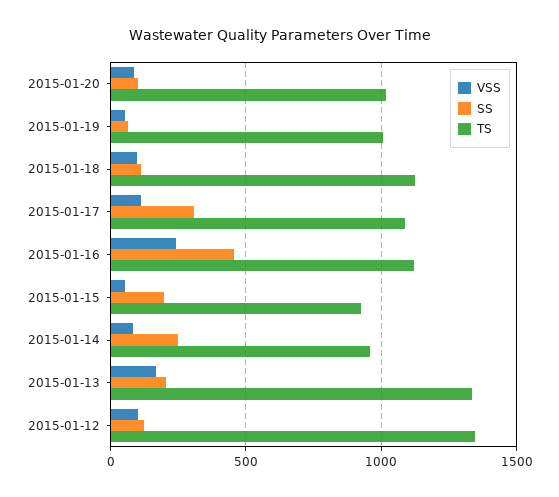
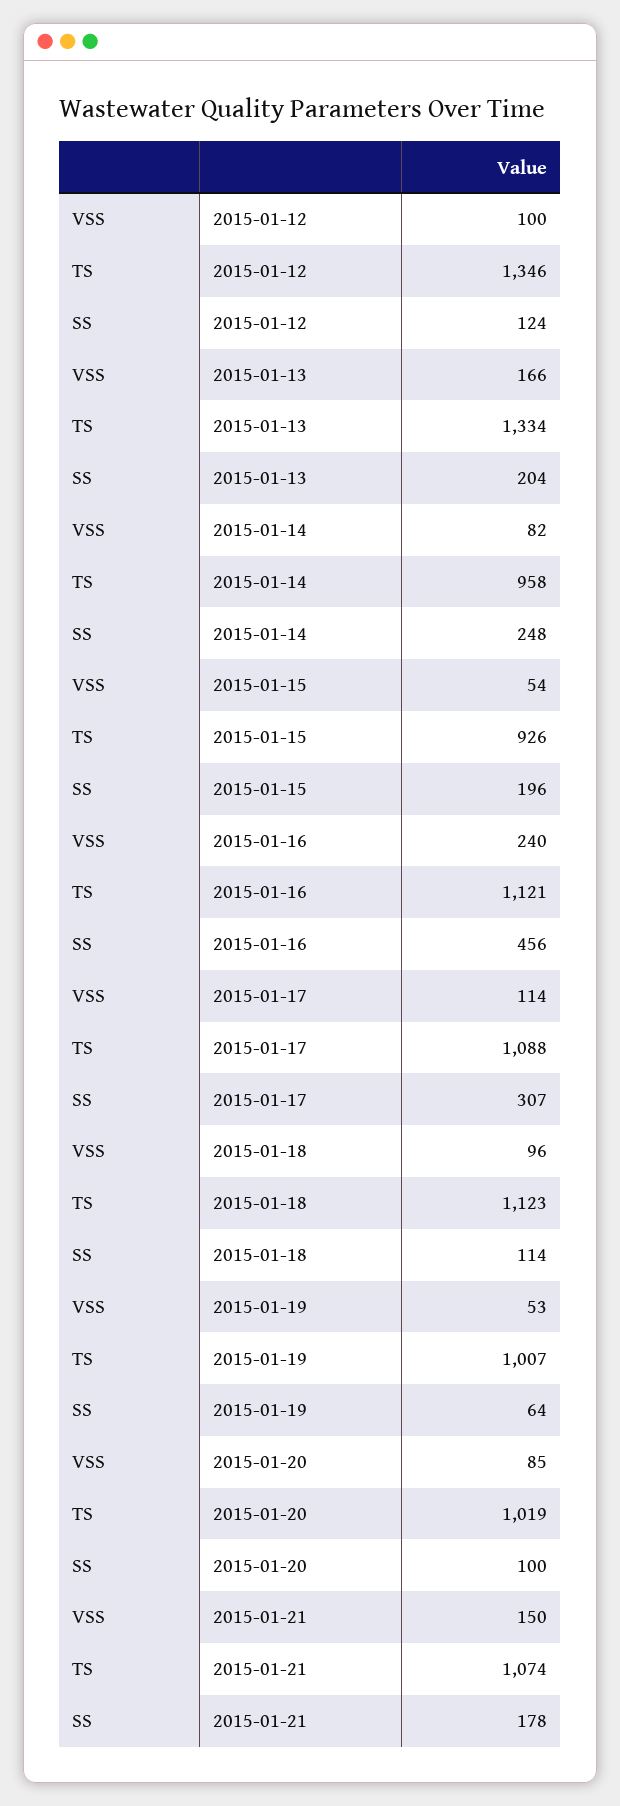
VSS, 2015-01-21: none -> 150
TS, 2015-01-21: none -> 1074
SS, 2015-01-21: none -> 178

